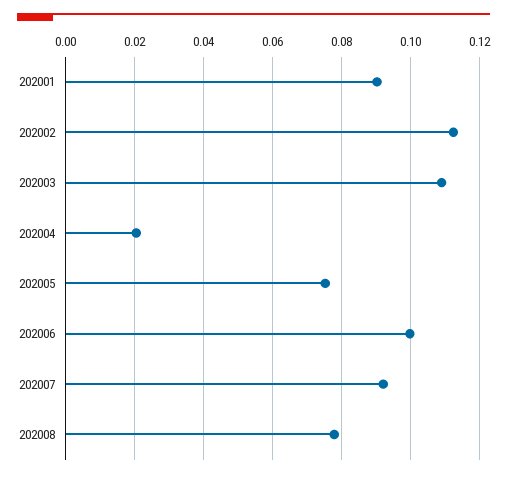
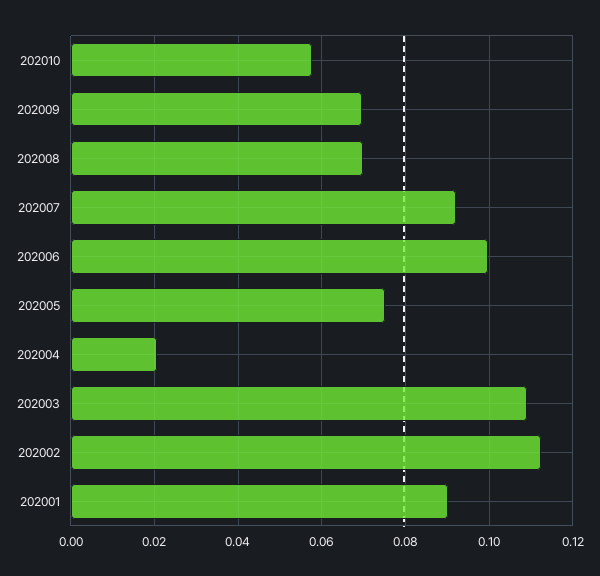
202008: 0.078 -> 0.07
202010: none -> 0.058
202009: none -> 0.07

